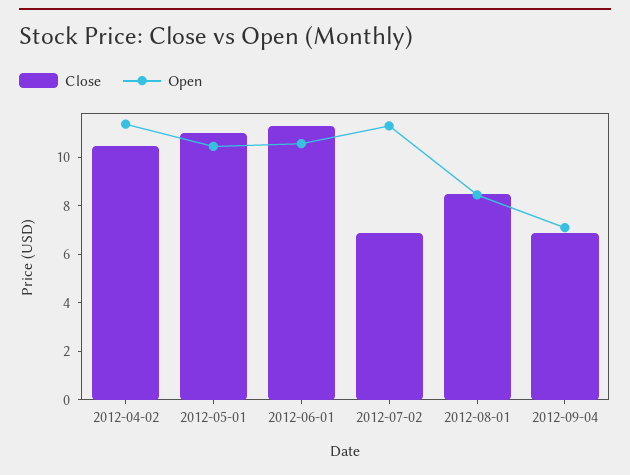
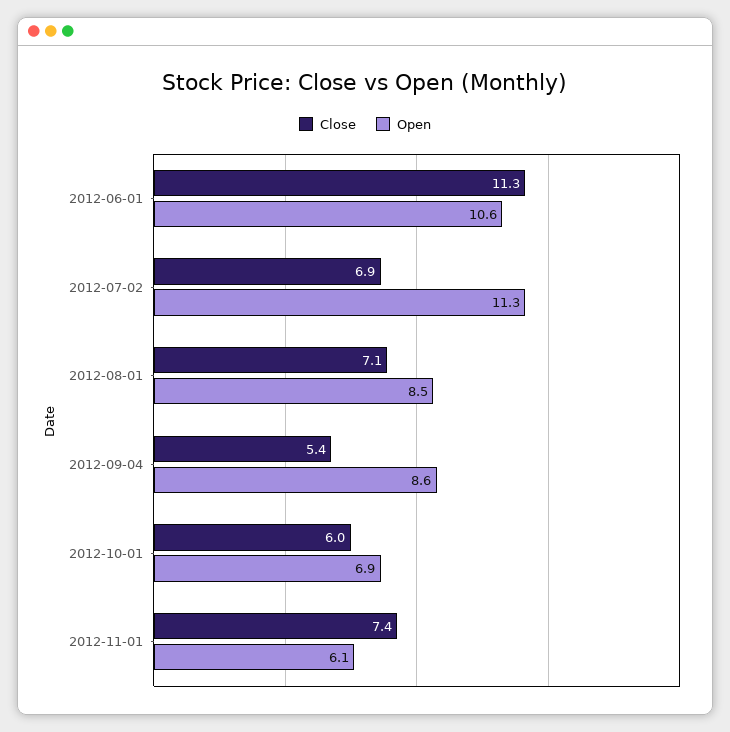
Close, 2012-04-02: 10.5 -> none
Open, 2012-04-02: 11.5 -> none
Close, 2012-05-01: 11 -> none
Open, 2012-05-01: 10.5 -> none
Close, 2012-08-01: 8.5 -> 7.1
Close, 2012-09-04: 7 -> 5.4
Open, 2012-09-04: 7 -> 8.6
Close, 2012-10-01: none -> 6
Open, 2012-10-01: none -> 6.9
Close, 2012-11-01: none -> 7.4
Open, 2012-11-01: none -> 6.1

